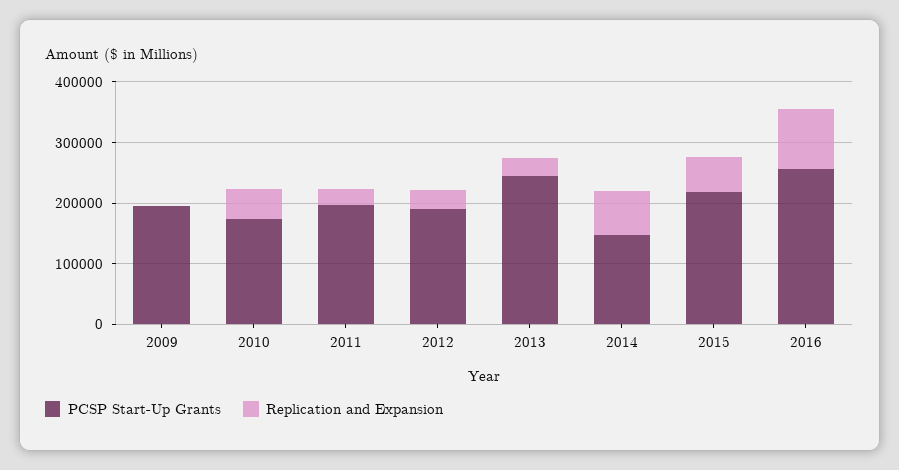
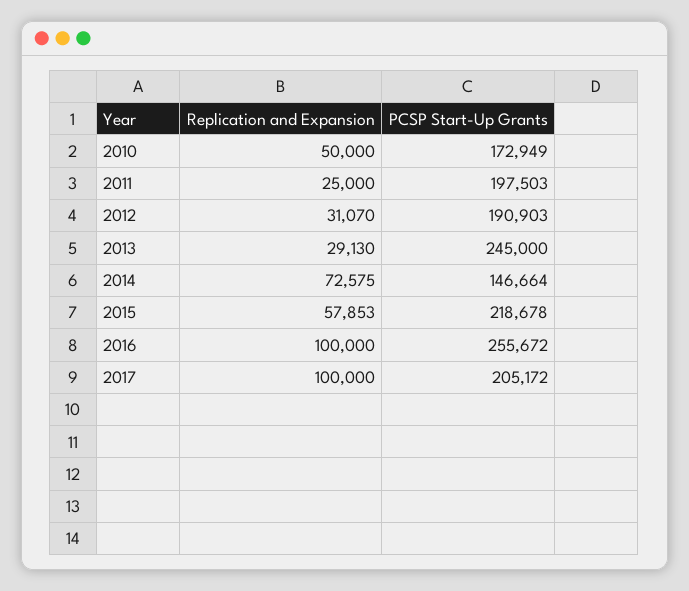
PCSP Start-Up Grants, 2009: 200000 -> none
Replication and Expansion, 2009: 0 -> none
Replication and Expansion, 2017: none -> 100000
PCSP Start-Up Grants, 2017: none -> 205172

